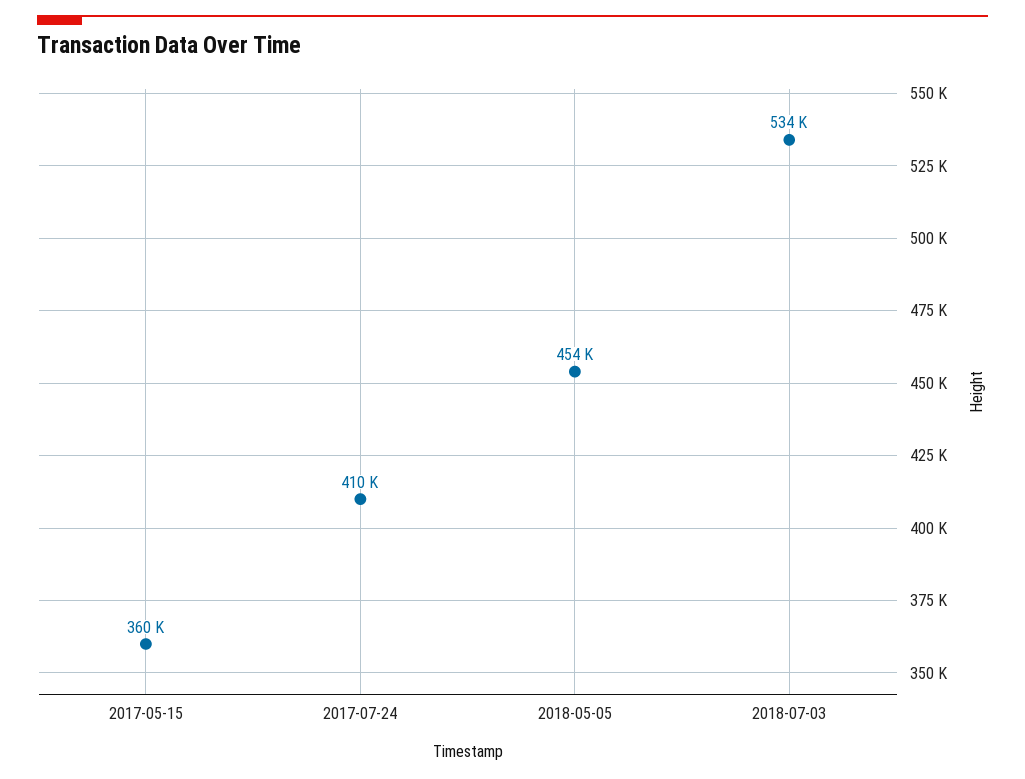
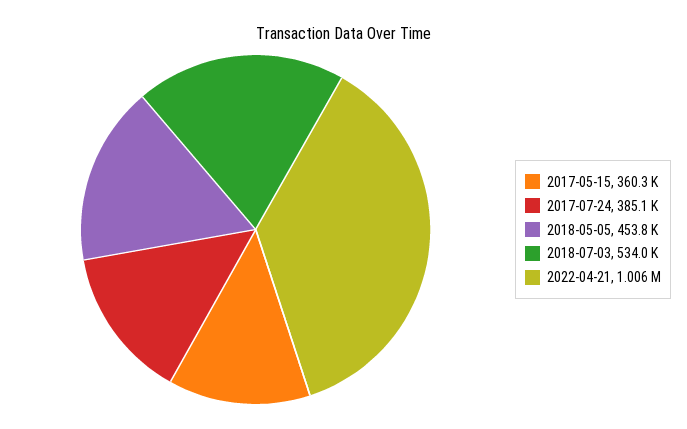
2017-07-24: 410000 -> 385100
2022-04-21: none -> 1006000

